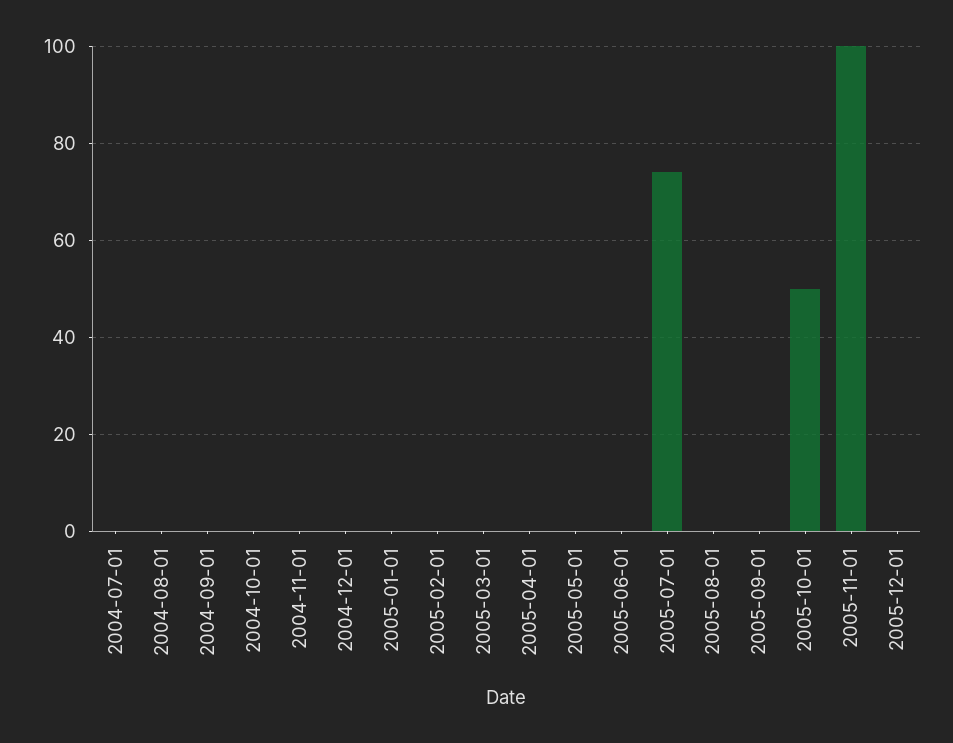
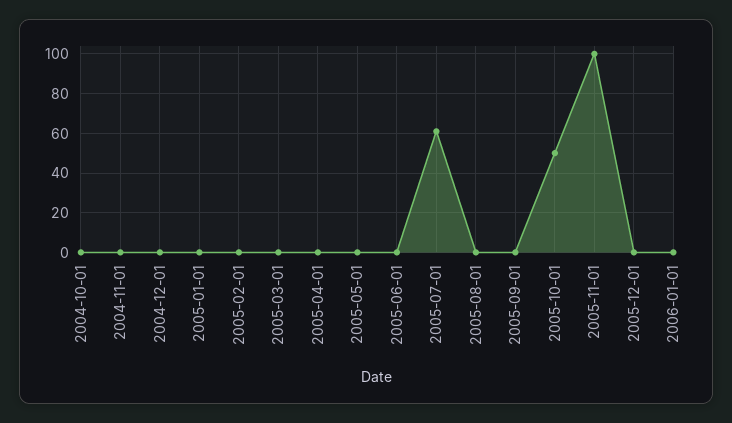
2004-07-01: 0 -> none
2004-08-01: 0 -> none
2004-09-01: 0 -> none
2005-07-01: 75 -> 60
2006-01-01: none -> 0

